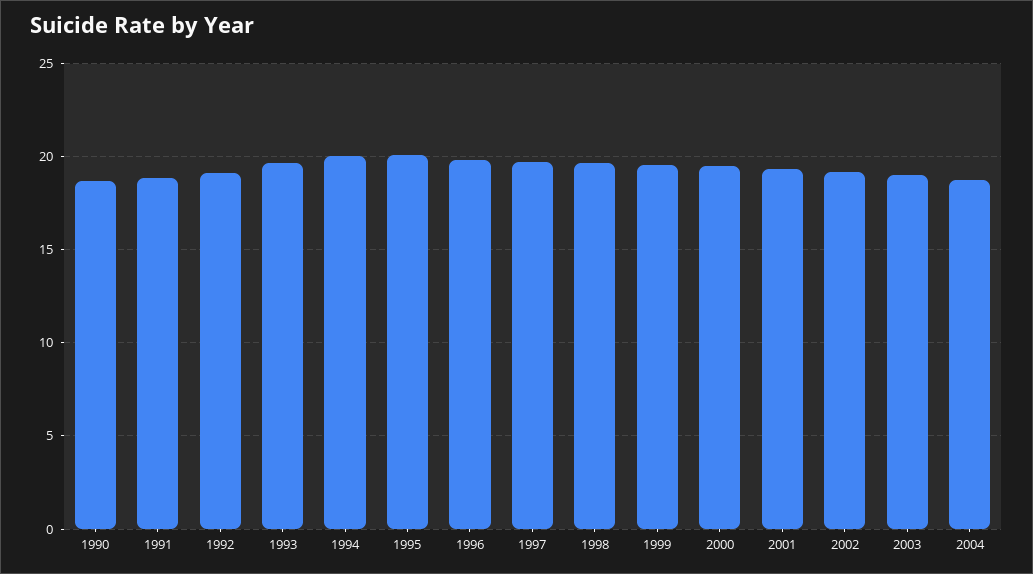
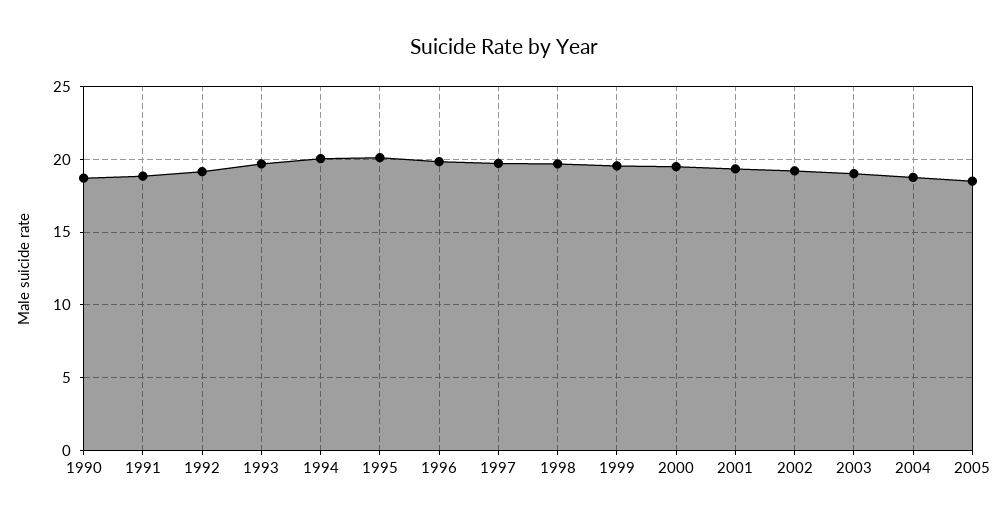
2005: none -> 18.5

